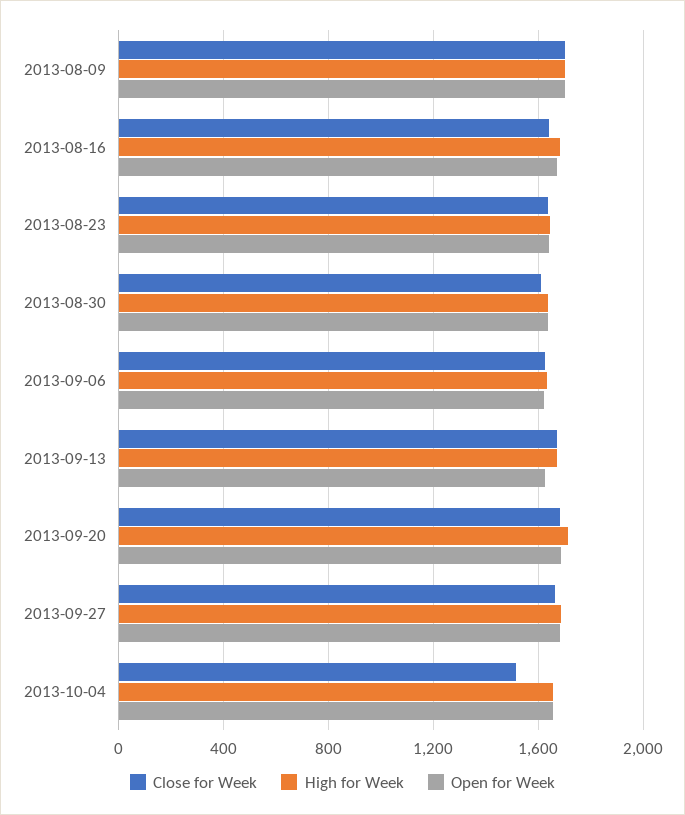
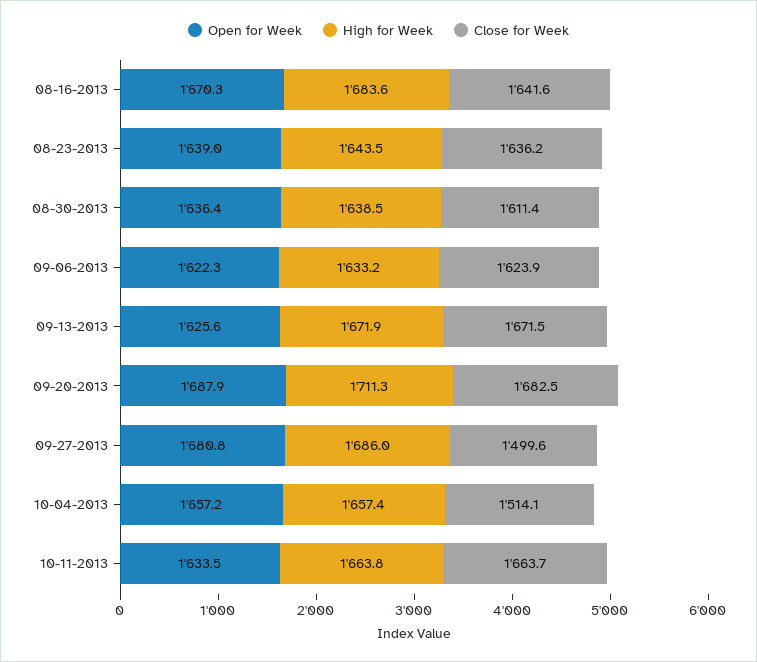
Close for Week, 2013-08-09: 1700 -> none
High for Week, 2013-08-09: 1700 -> none
Open for Week, 2013-08-09: 1700 -> none
Close for Week, 2013-09-27: 1650 -> 1499.6
Open for Week, 10-11-2013: none -> 1633.5
High for Week, 10-11-2013: none -> 1663.8
Close for Week, 10-11-2013: none -> 1663.7

